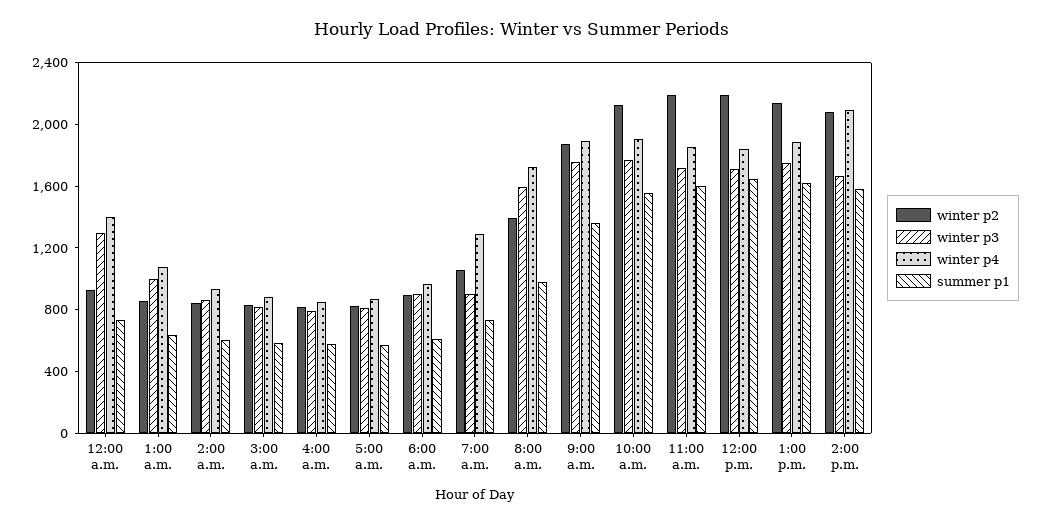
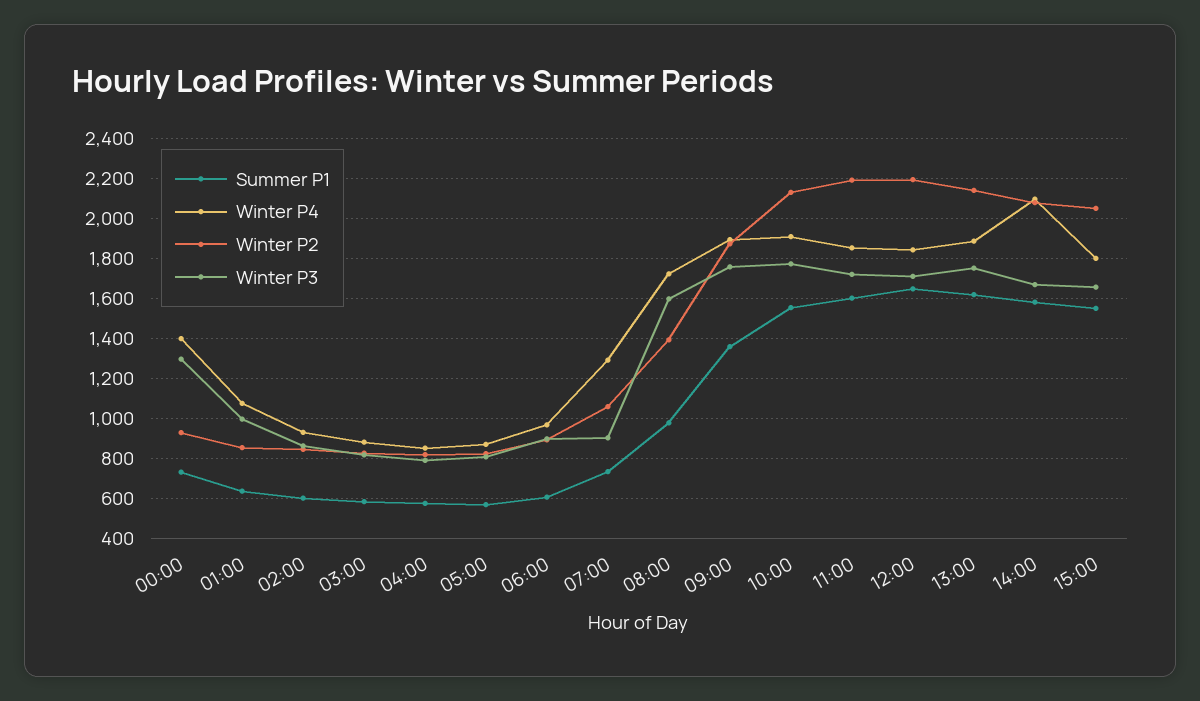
summer p1, 15:00: none -> 1550
winter p4, 15:00: none -> 1800
winter p2, 15:00: none -> 2050
winter p3, 15:00: none -> 1650

